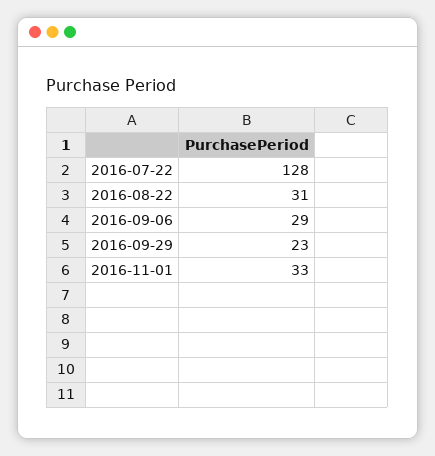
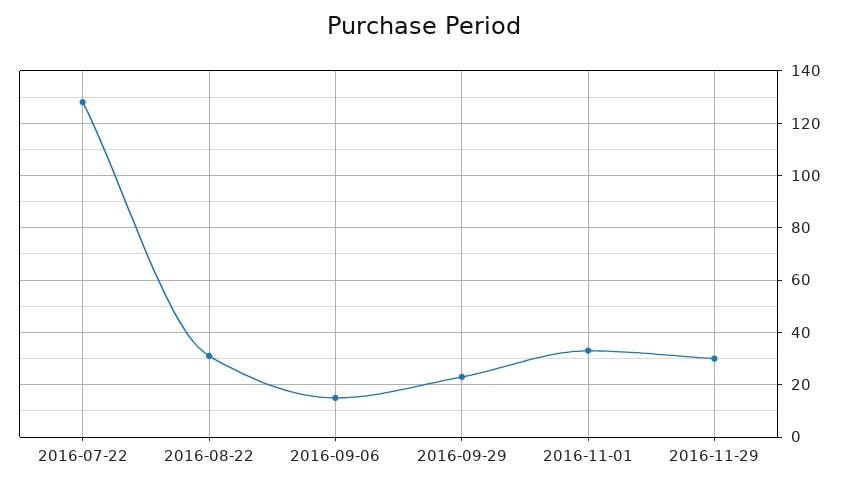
2016-09-06: 29 -> 15
2016-11-29: none -> 30

